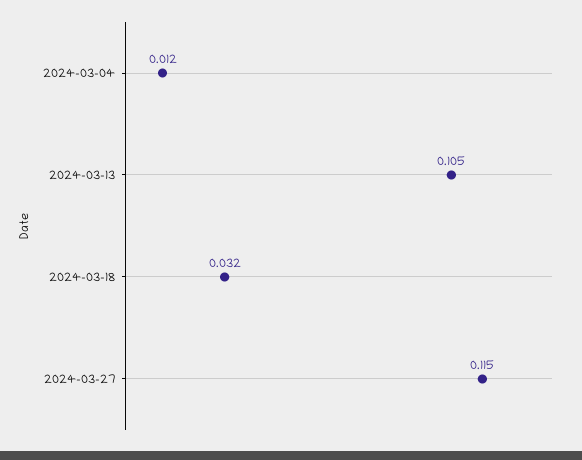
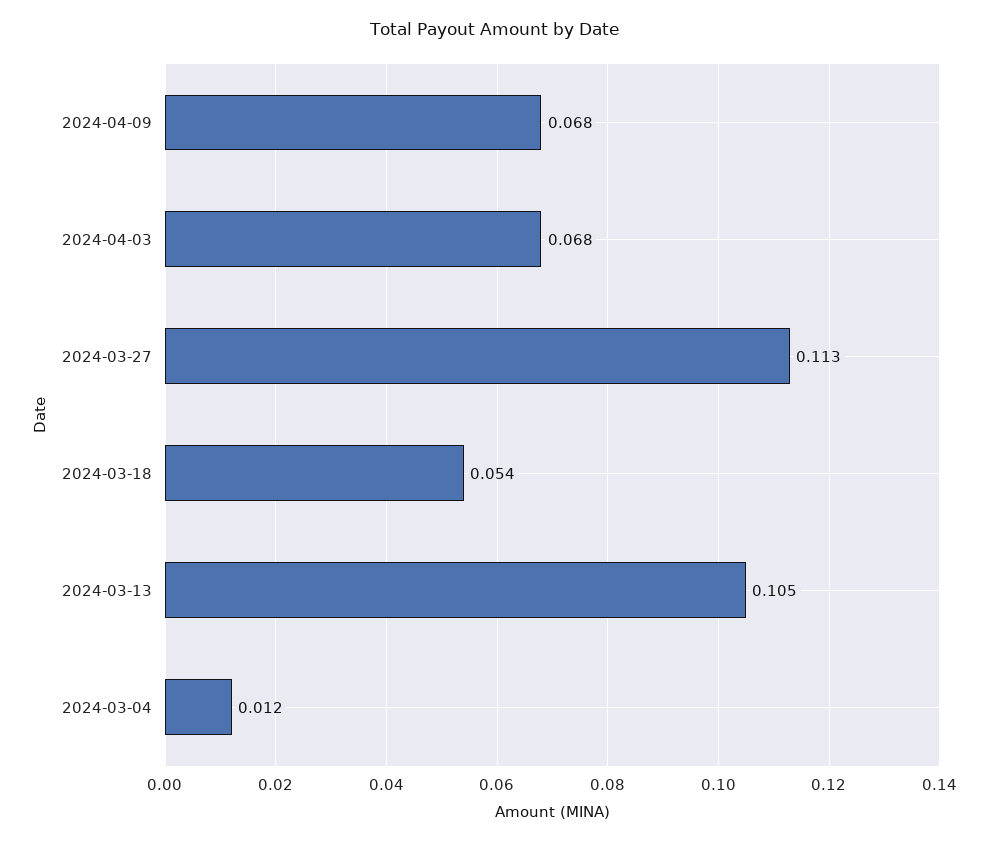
2024-03-18: 0.032 -> 0.054
2024-03-27: 0.115 -> 0.113
2024-04-09: none -> 0.068
2024-04-03: none -> 0.068

